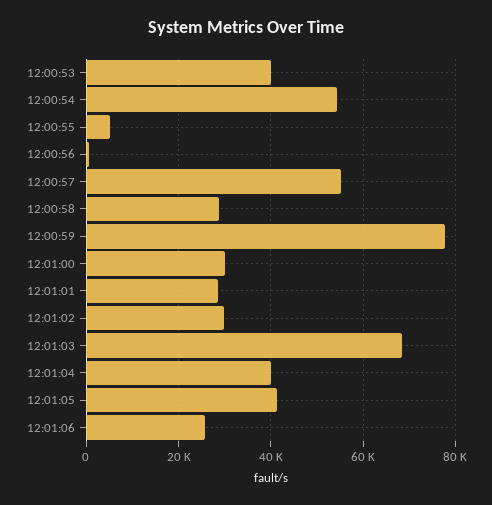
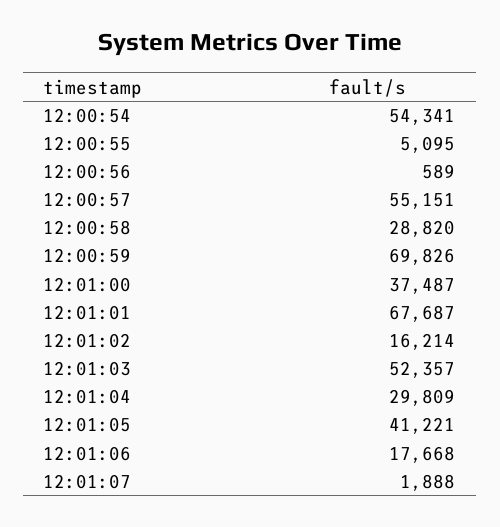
12:00:53: 40000 -> none
12:00:59: 78000 -> 69826
12:01:00: 30000 -> 37487
12:01:01: 28000 -> 67687
12:01:02: 30000 -> 16214
12:01:03: 68000 -> 52357
12:01:04: 40000 -> 29809
12:01:06: 26000 -> 17668
12:01:07: none -> 1888

